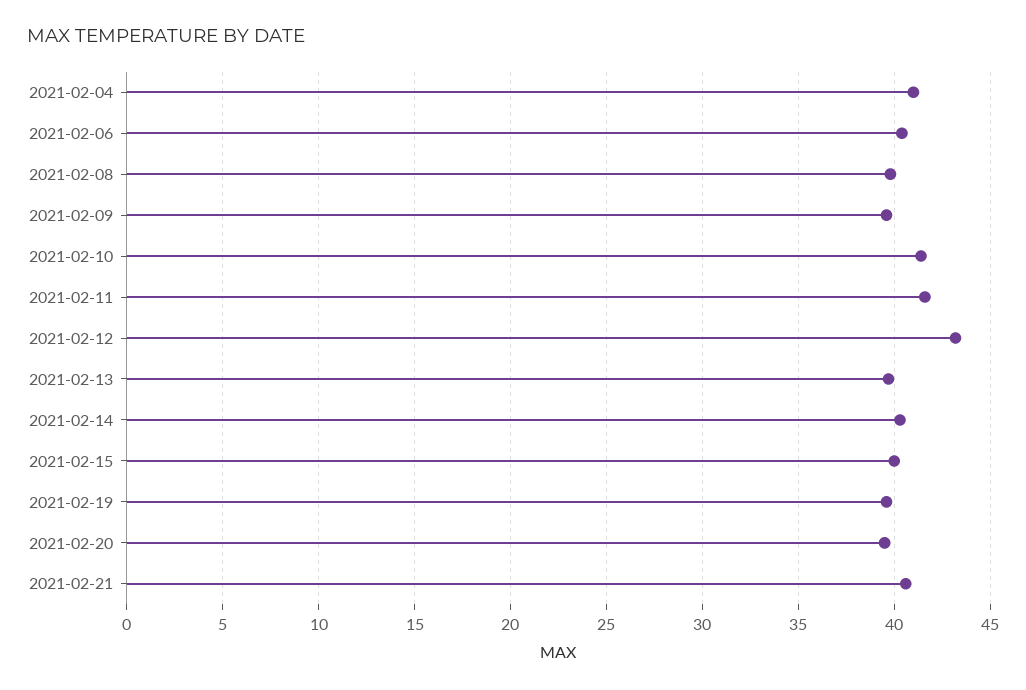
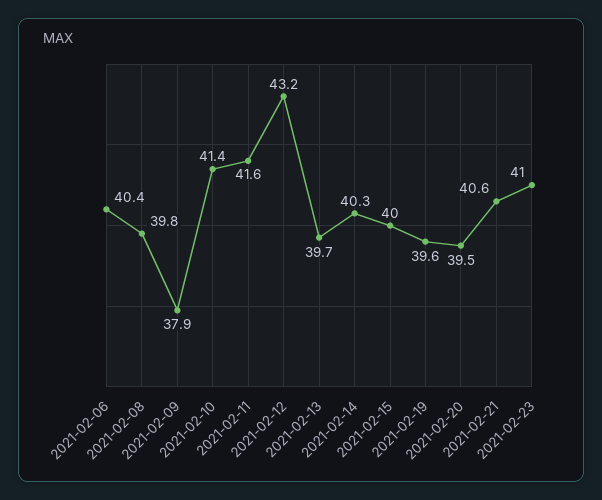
2021-02-04: 41 -> none
2021-02-09: 39.5 -> 37.9
2021-02-23: none -> 41

